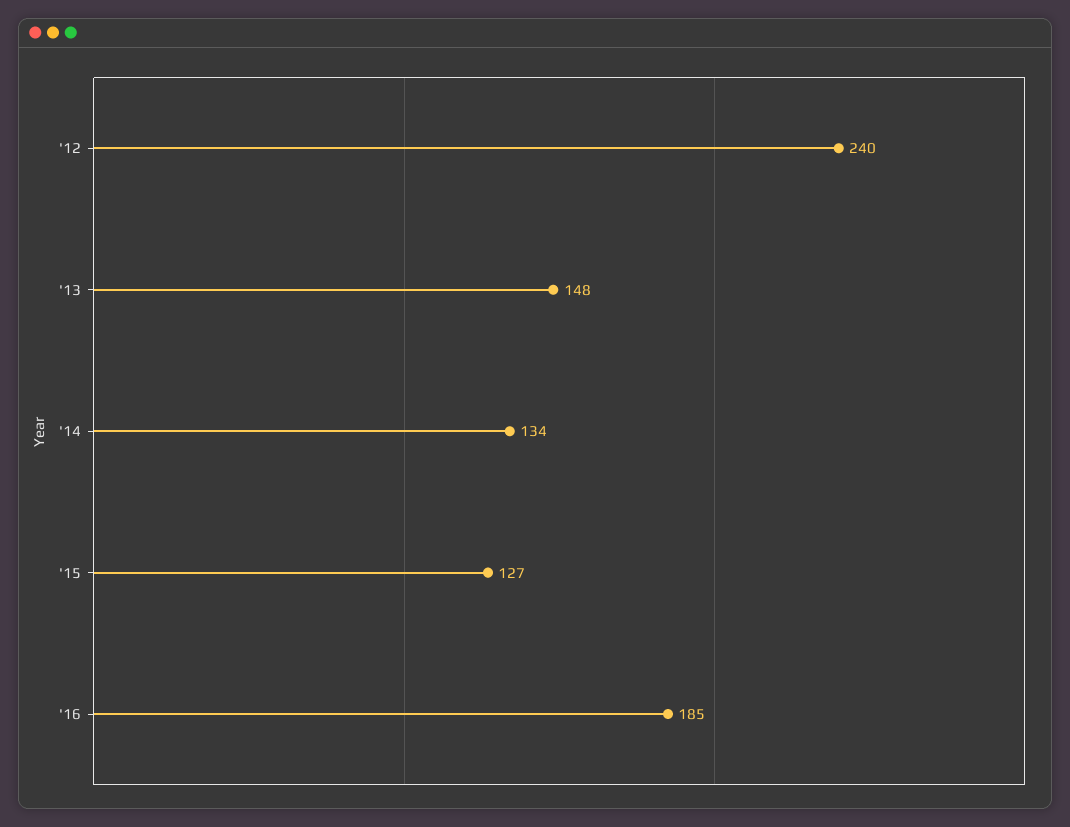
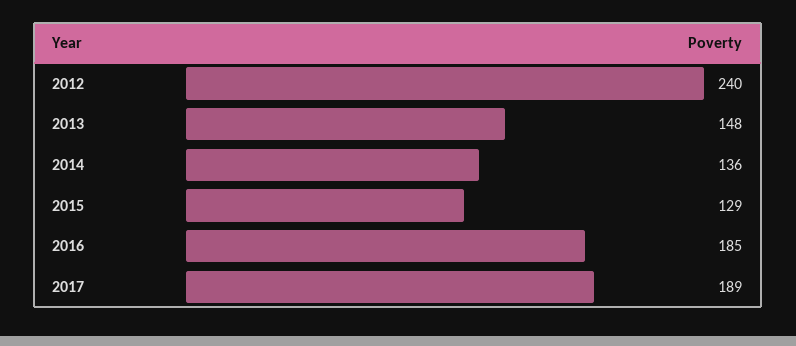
'14: 134 -> 136
'15: 127 -> 129
2017: none -> 189

